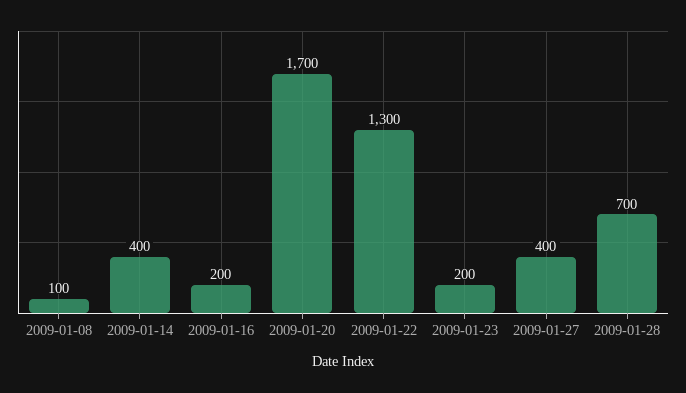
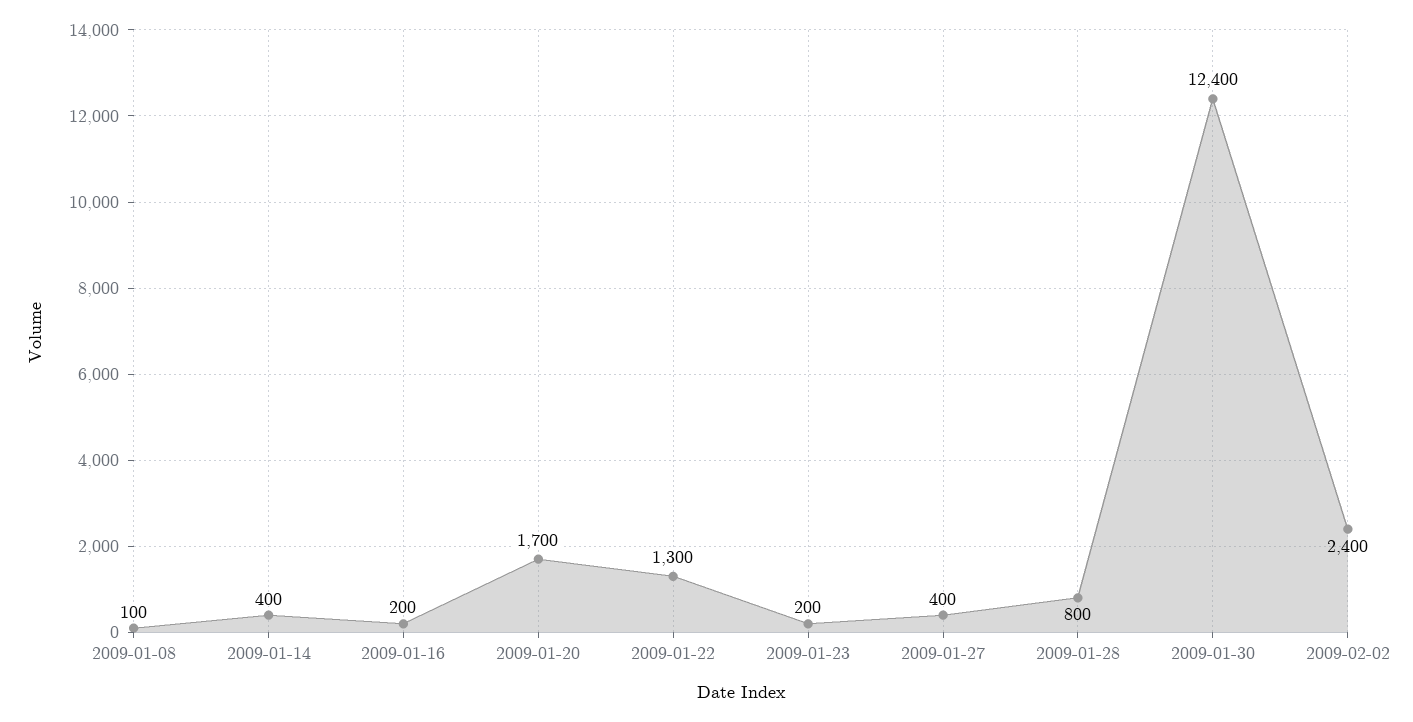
2009-01-28: 700 -> 800
2009-01-30: none -> 12400
2009-02-02: none -> 2400

